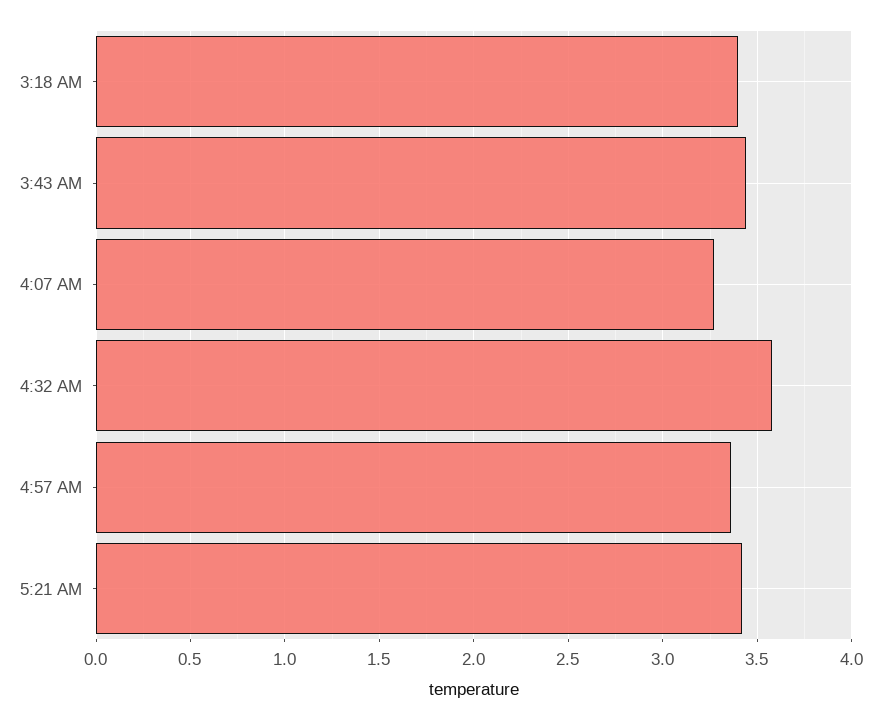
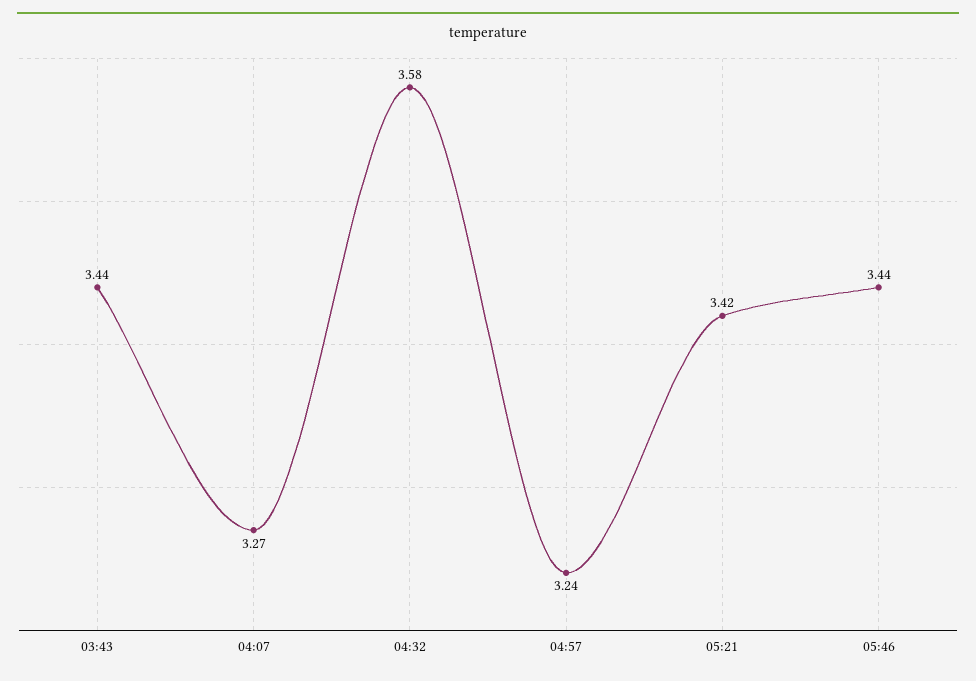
3:18 AM: 3.4 -> none
4:57 AM: 3.35 -> 3.24
05:46: none -> 3.44

